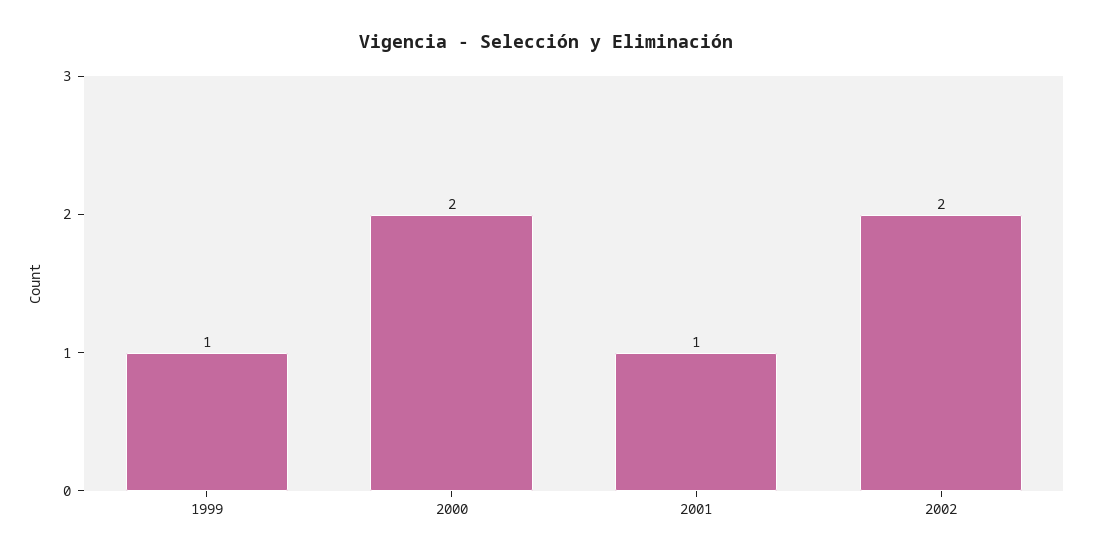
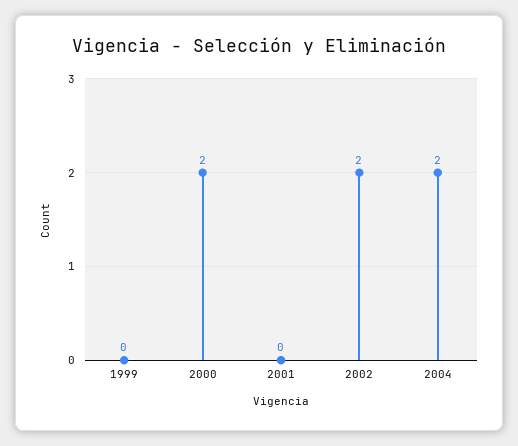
1999: 1 -> 0
2001: 1 -> 0
2004: none -> 2

